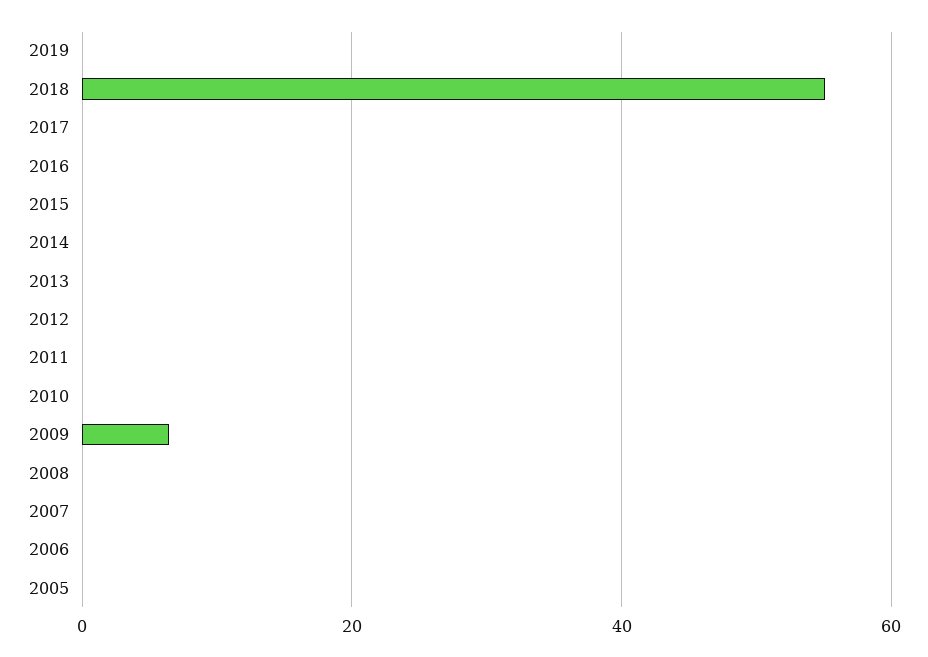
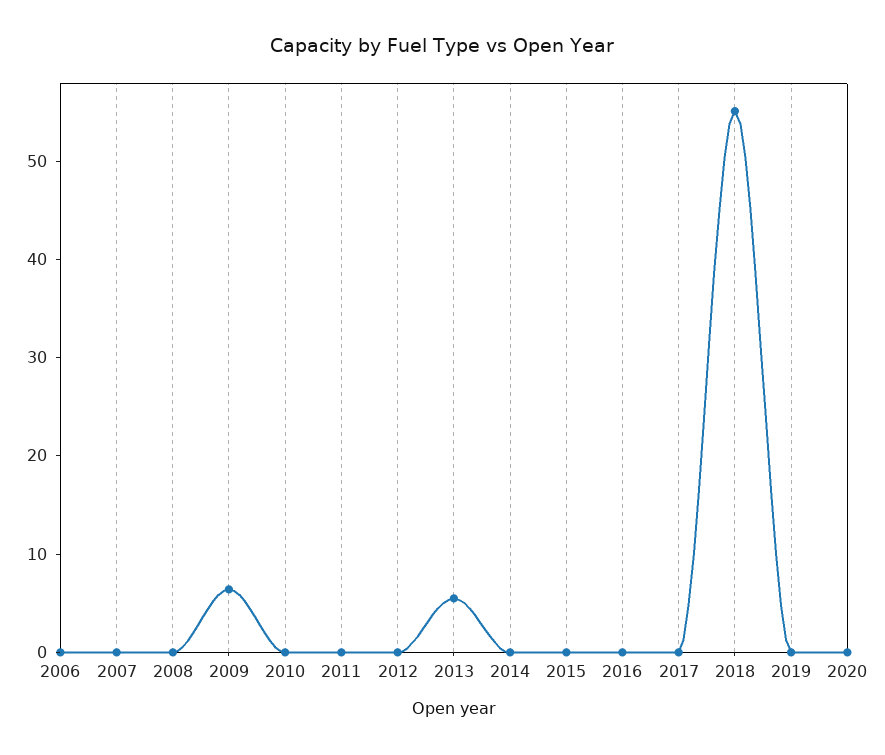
2013: 0 -> 6
2005: 0 -> none
2020: none -> 0

